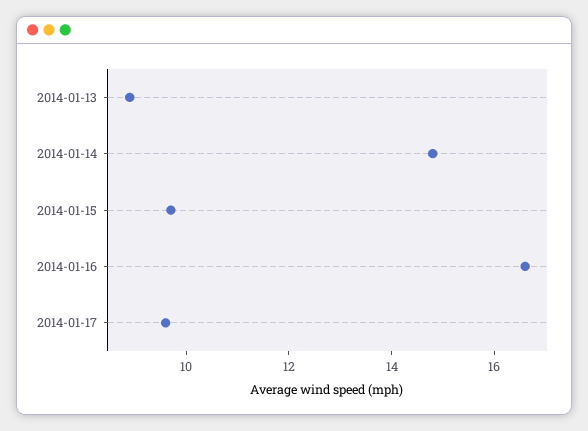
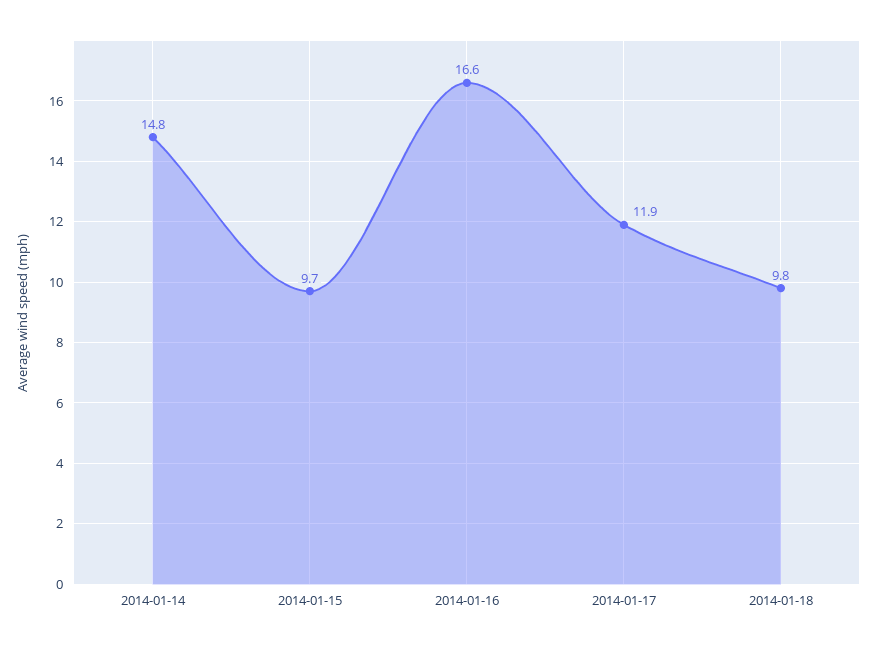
2014-01-13: 9 -> none
2014-01-17: 9.5 -> 11.9
2014-01-18: none -> 9.8

